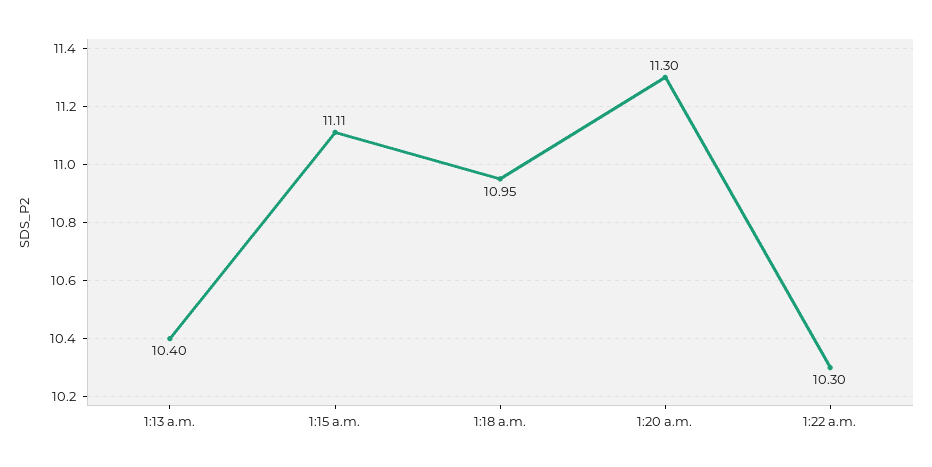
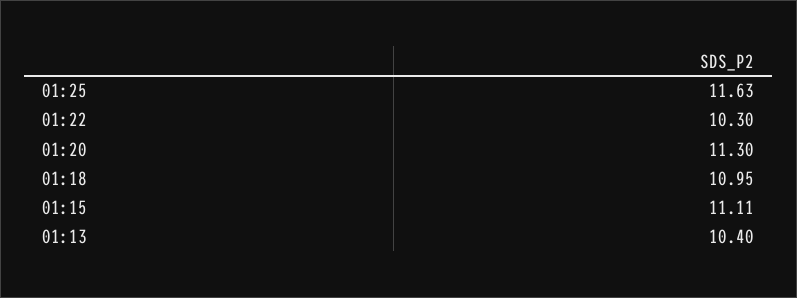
01:25: none -> 11.63

